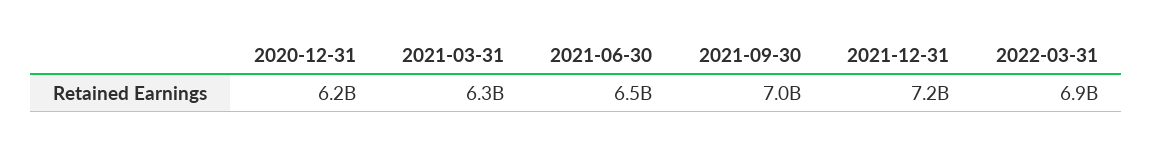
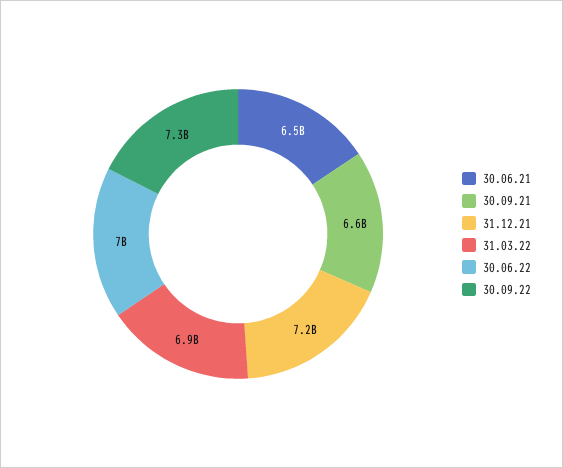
2020-12-31: 6200000000 -> none
2021-03-31: 6300000000 -> none
2021-09-30: 7000000000 -> 6600000000
30.06.22: none -> 7000000000
30.09.22: none -> 7300000000

